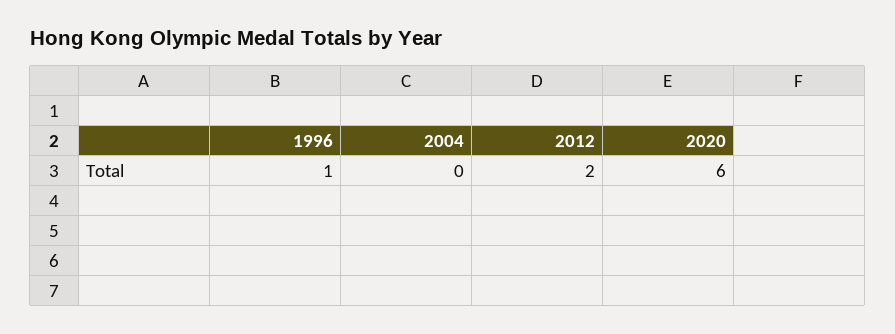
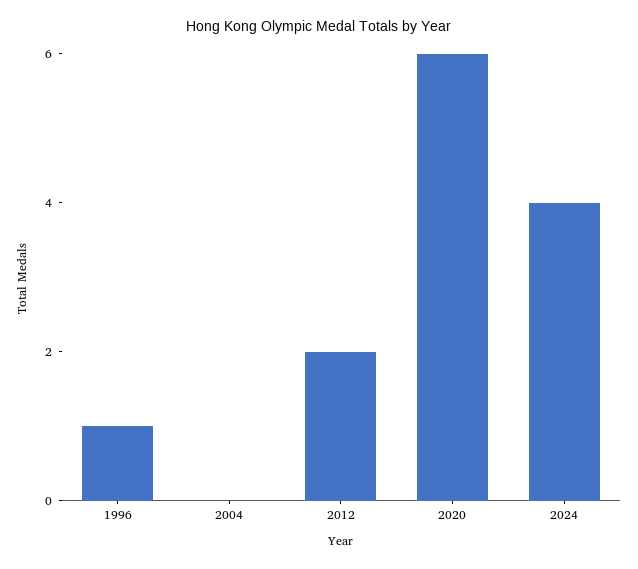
2024: none -> 4

